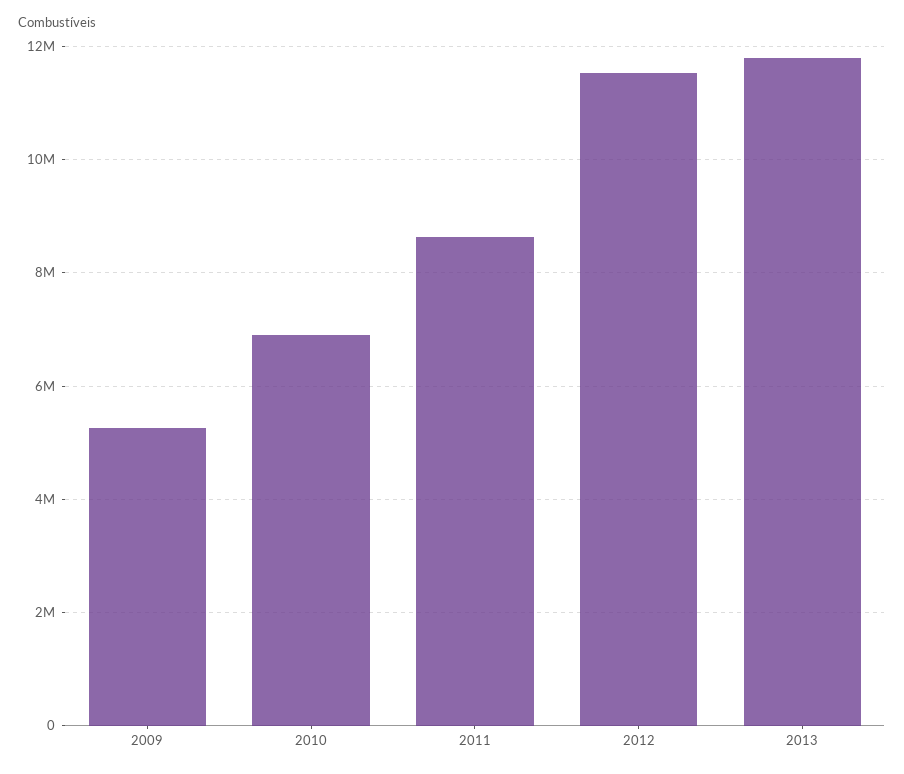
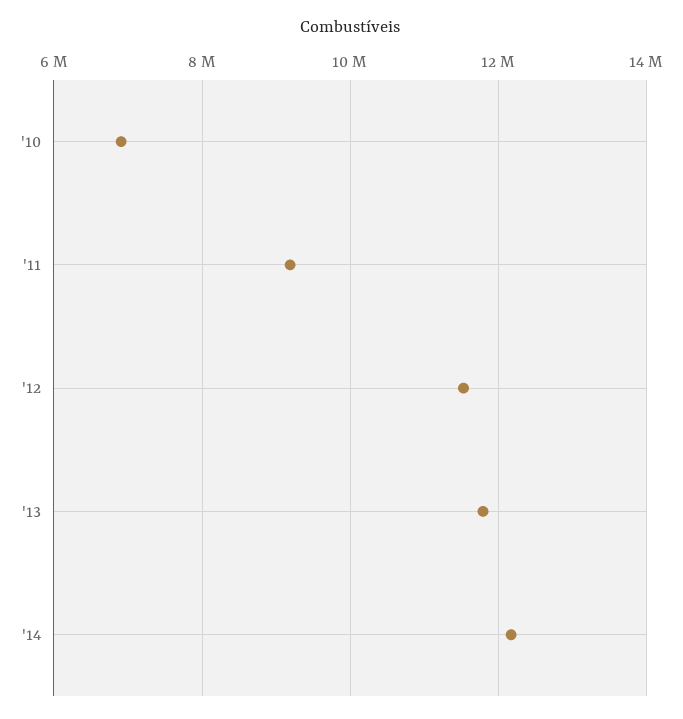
2009: 5200000 -> none
2011: 8600000 -> 9200000
'14: none -> 12200000

